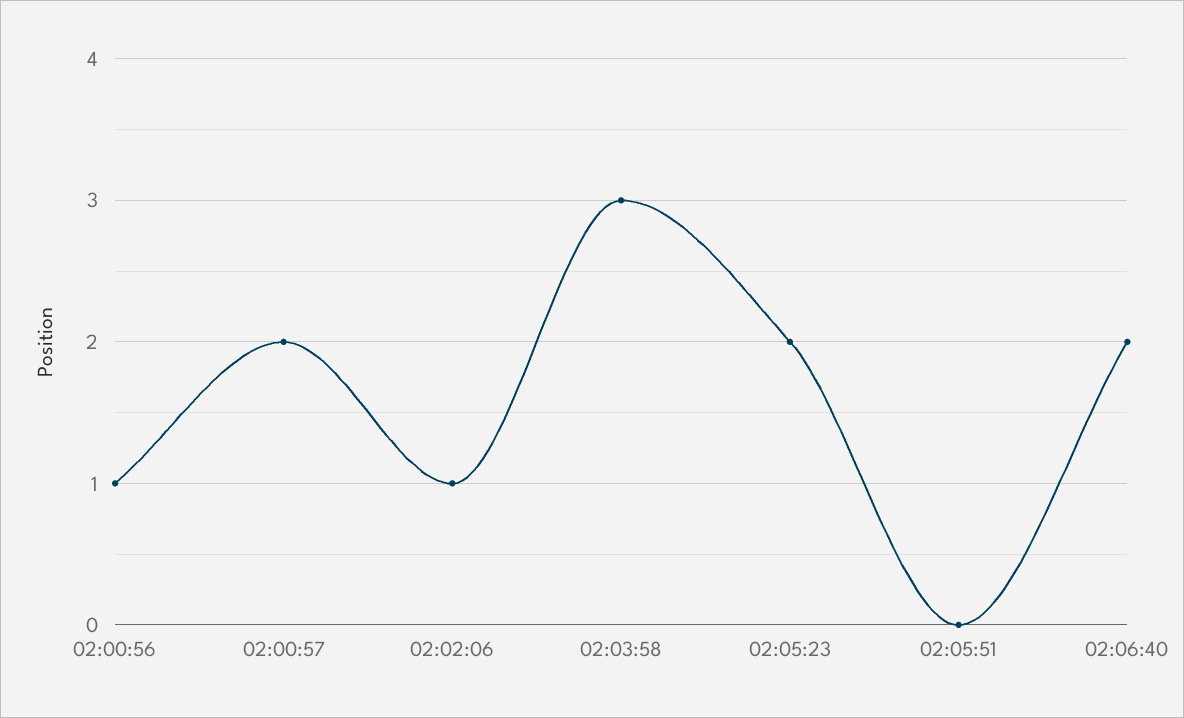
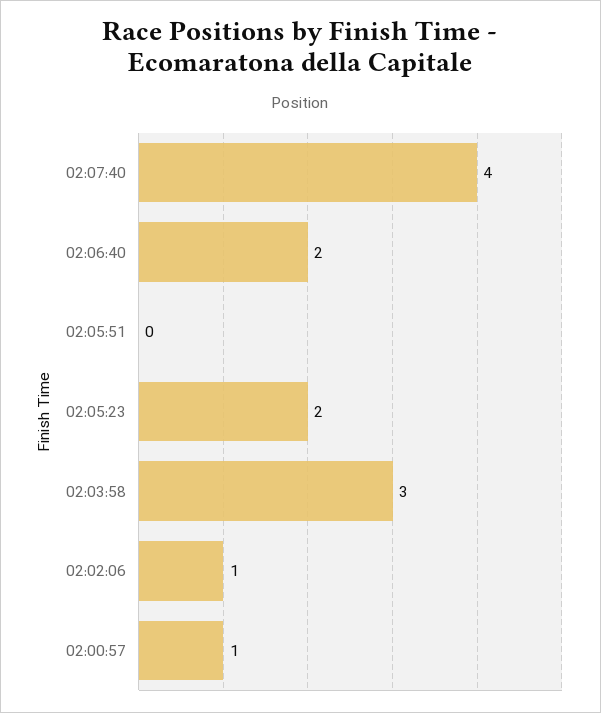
02:00:56: 1 -> none
02:00:57: 2 -> 1
02:07:40: none -> 4

